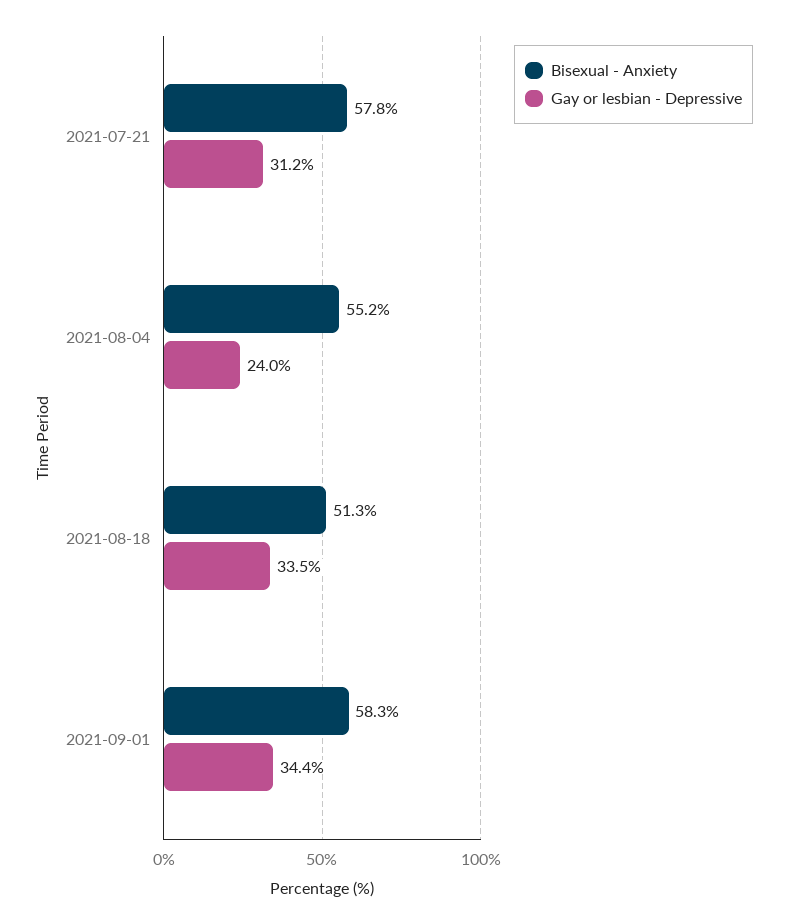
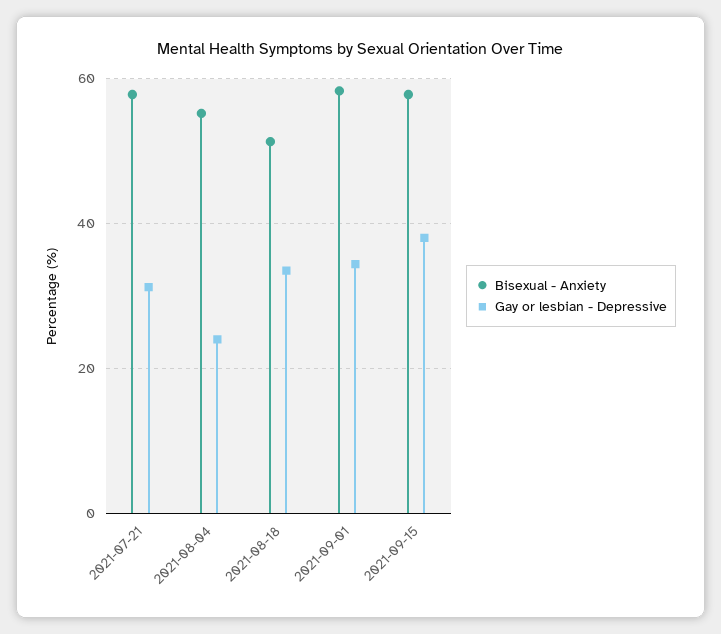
Bisexual - Anxiety, 2021-09-15: none -> 58
Gay or lesbian - Depressive, 2021-09-15: none -> 38

